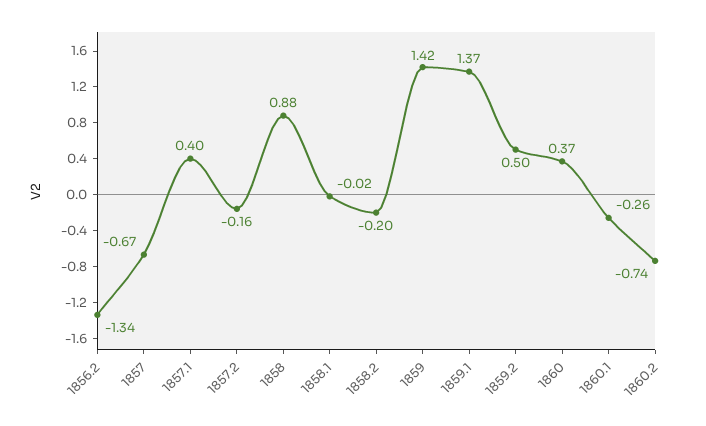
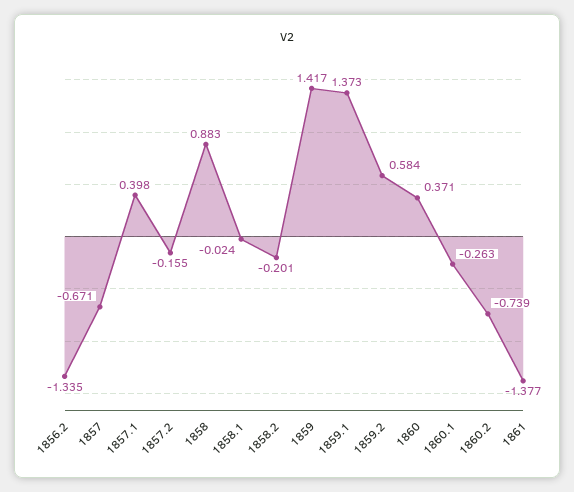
1859.2: 0.5 -> 0.584
1861: none -> -1.377

